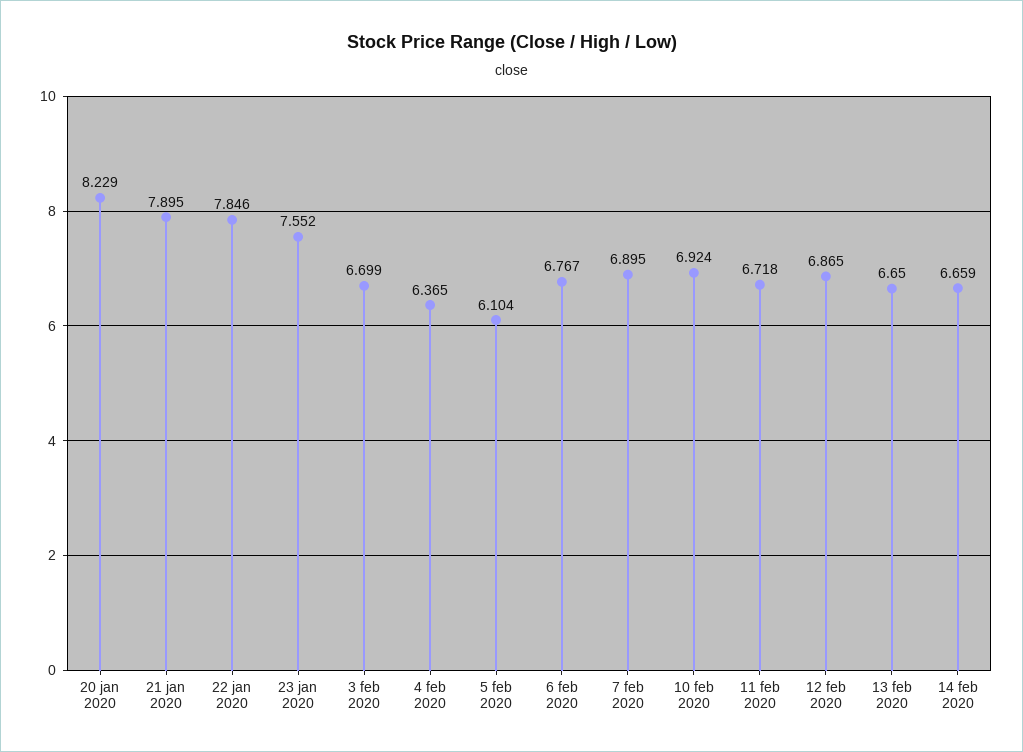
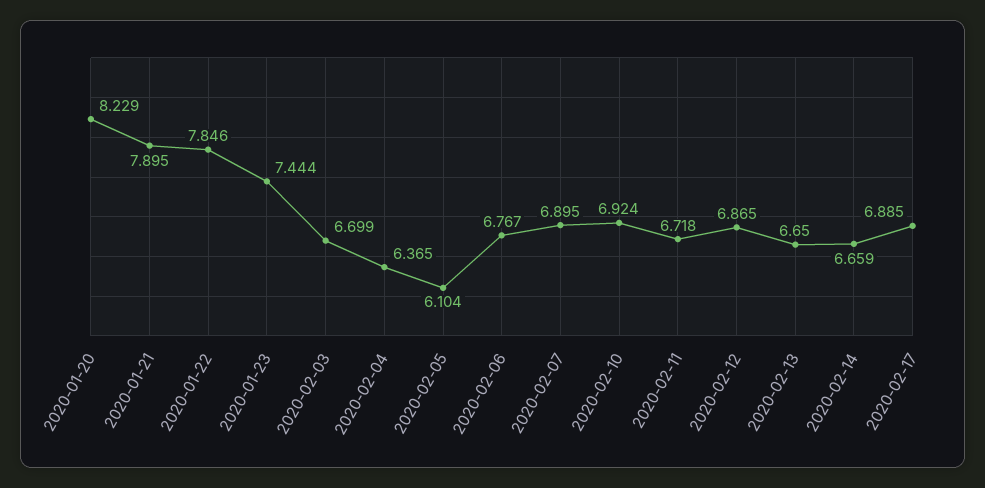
23 jan 2020: 7.552 -> 7.444
2020-02-17: none -> 6.885

